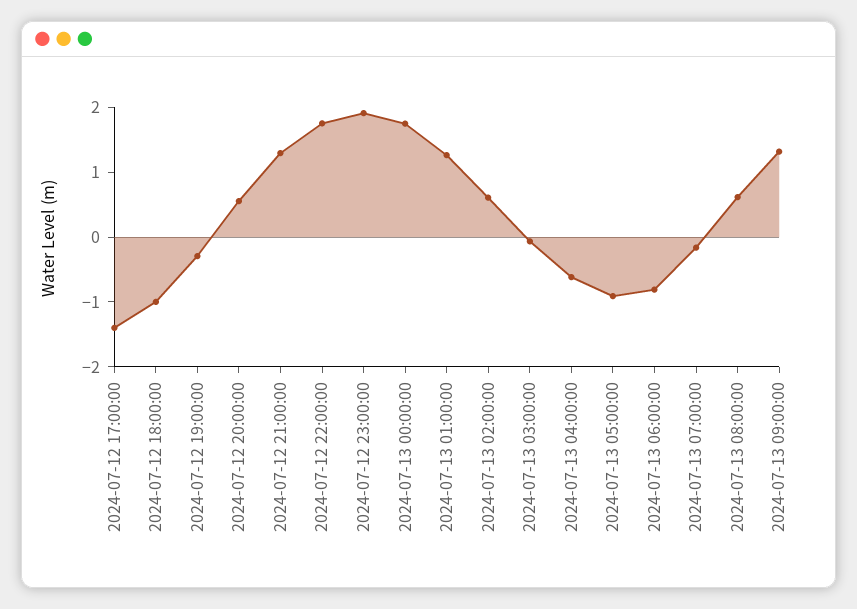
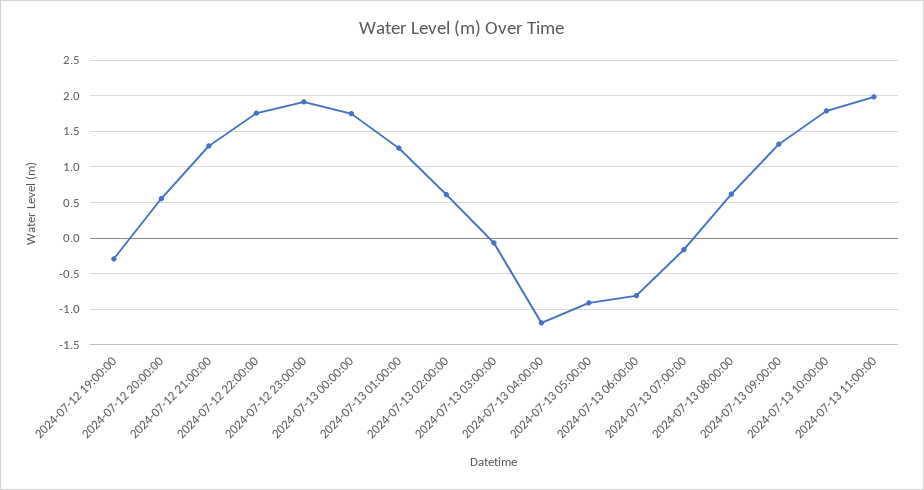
2024-07-12 17:00:00: -1.4 -> none
2024-07-12 18:00:00: -1 -> none
2024-07-13 04:00:00: -0.6 -> -1.2
2024-07-13 10:00:00: none -> 1.8
2024-07-13 11:00:00: none -> 2

